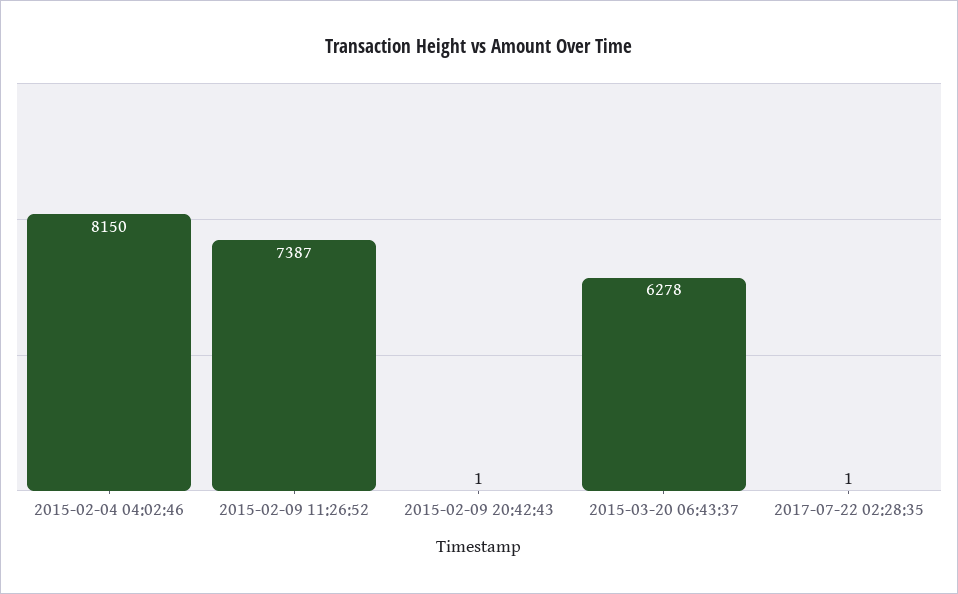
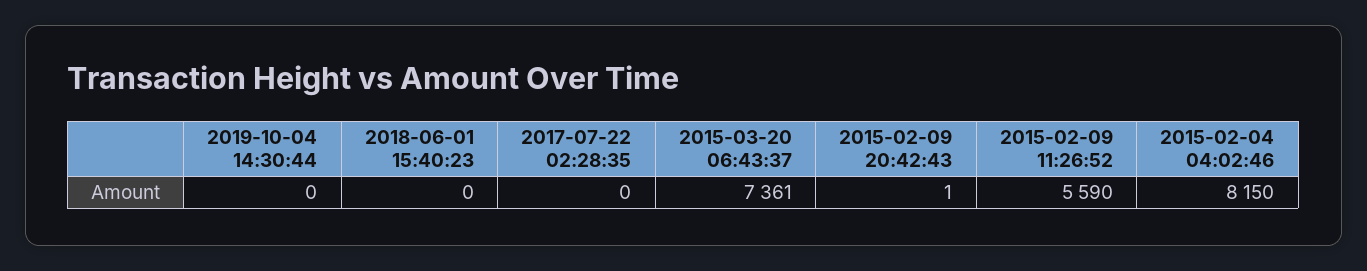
2015-02-09 11:26:52: 7387 -> 5590
2015-03-20 06:43:37: 6278 -> 7361
2017-07-22 02:28:35: 1 -> 0
2019-10-04 14:30:44: none -> 0
2018-06-01 15:40:23: none -> 0

